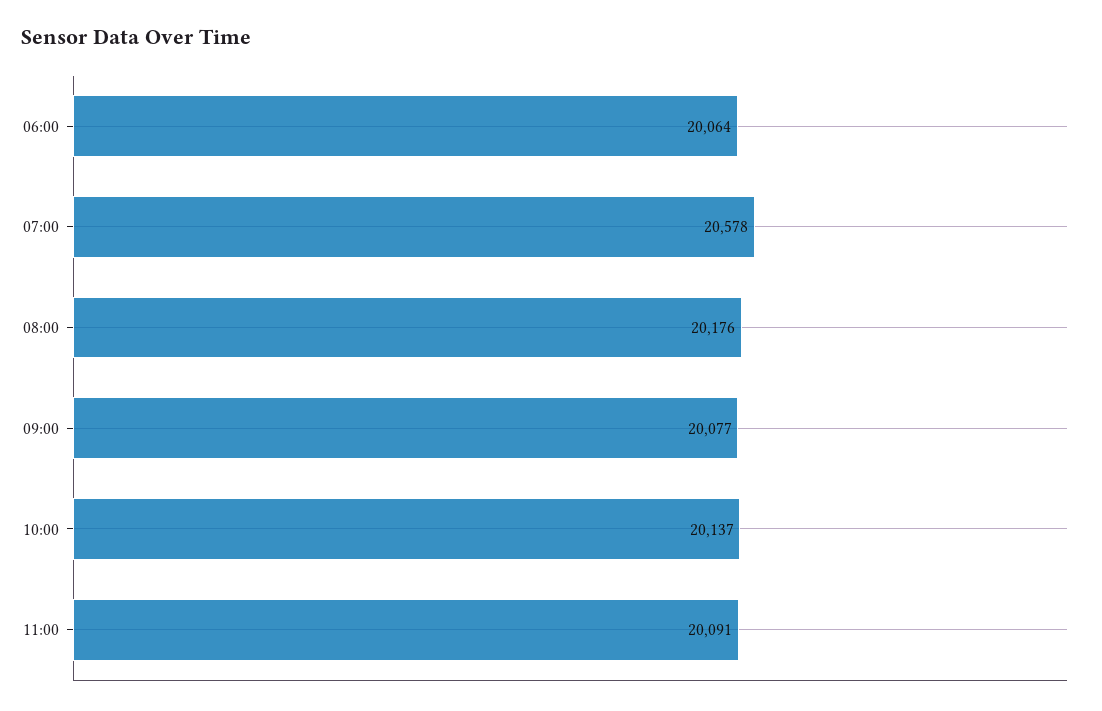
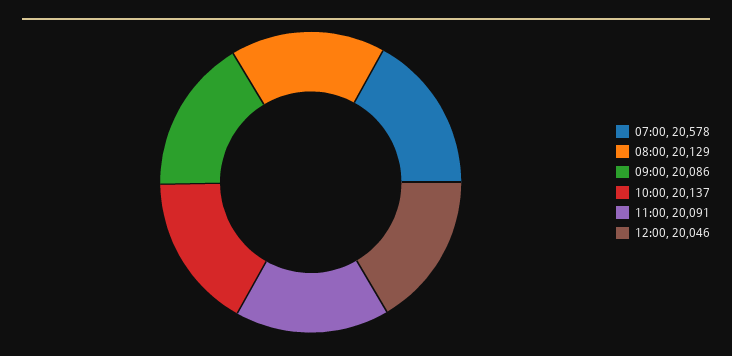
06:00: 20064 -> none
08:00: 20176 -> 20129
09:00: 20077 -> 20086
12:00: none -> 20046

